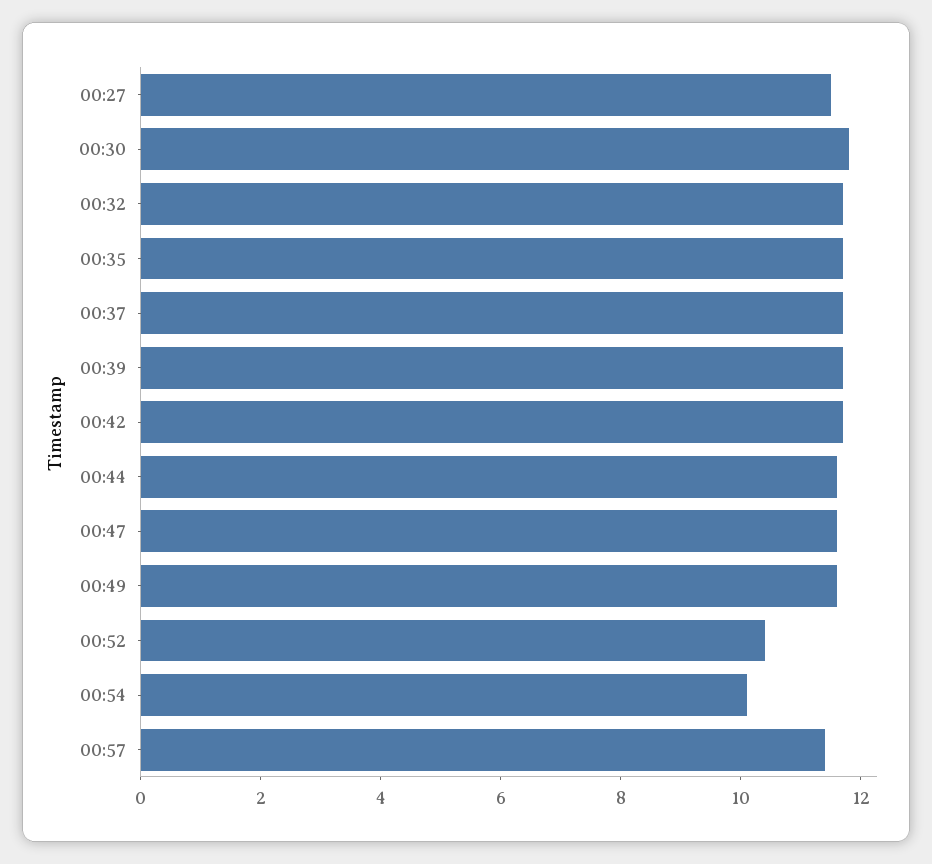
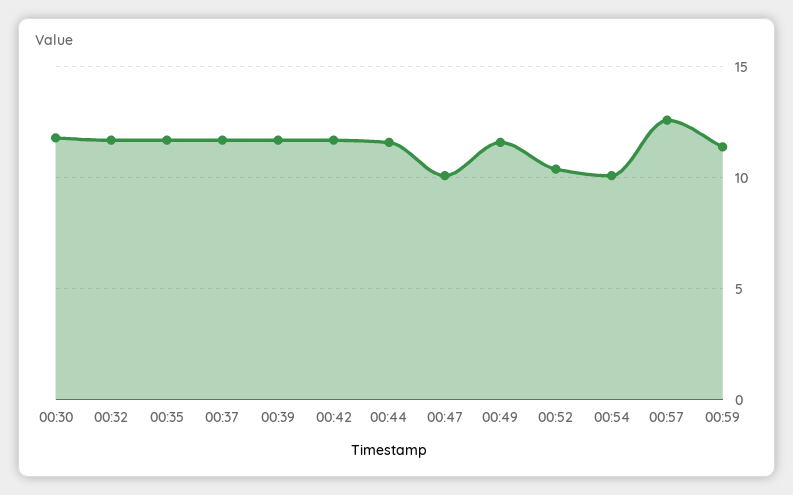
00:27: 11.5 -> none
00:47: 11.5 -> 10
00:57: 11.5 -> 12.5
00:59: none -> 11.5

